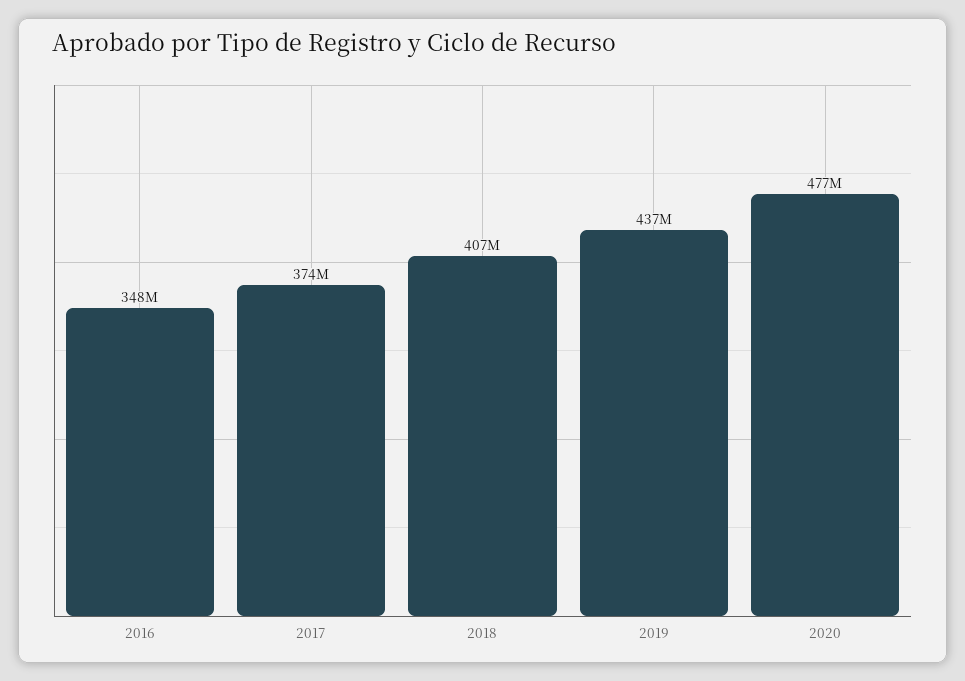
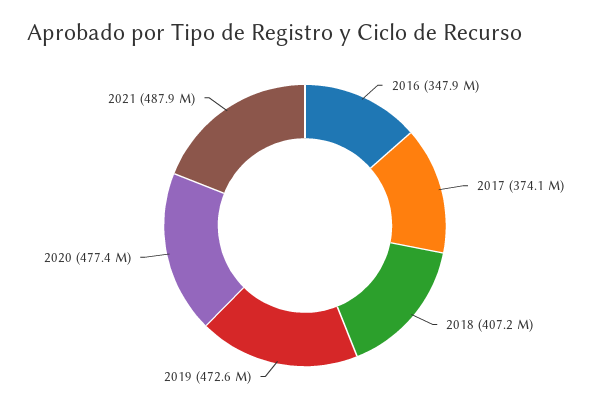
2019: 437000000 -> 472600000
2021: none -> 487900000

